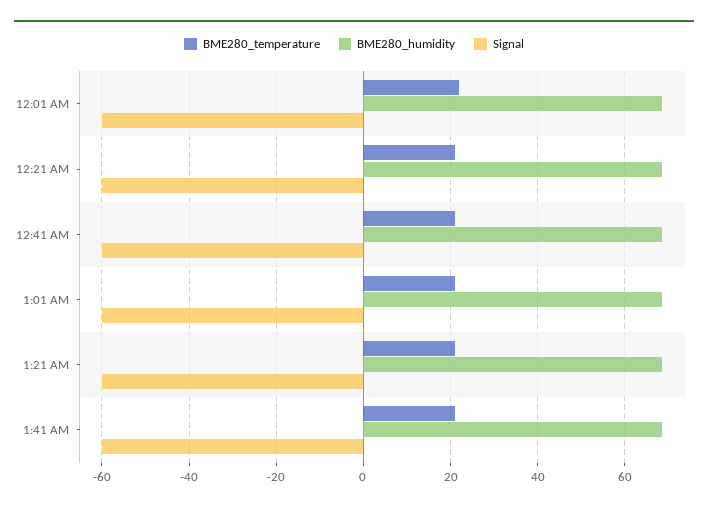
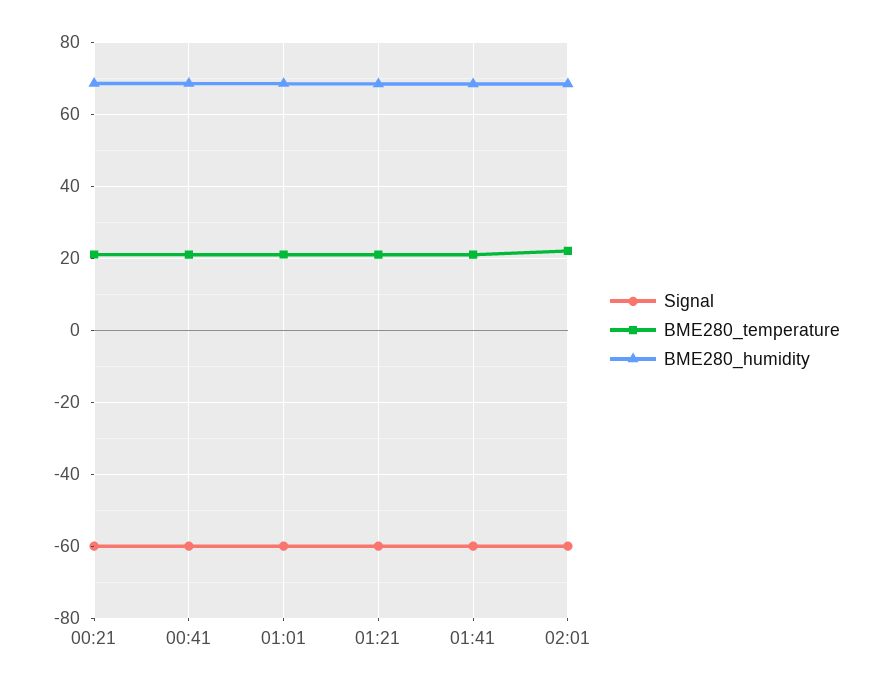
BME280_temperature, 12:01 AM: 22 -> none
BME280_humidity, 12:01 AM: 68 -> none
Signal, 12:01 AM: -60 -> none
Signal, 02:01: none -> -60
BME280_temperature, 02:01: none -> 22
BME280_humidity, 02:01: none -> 68

